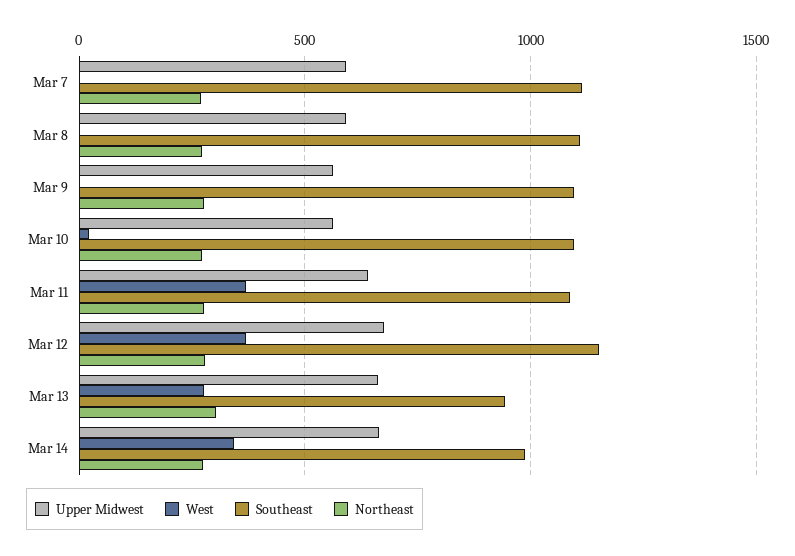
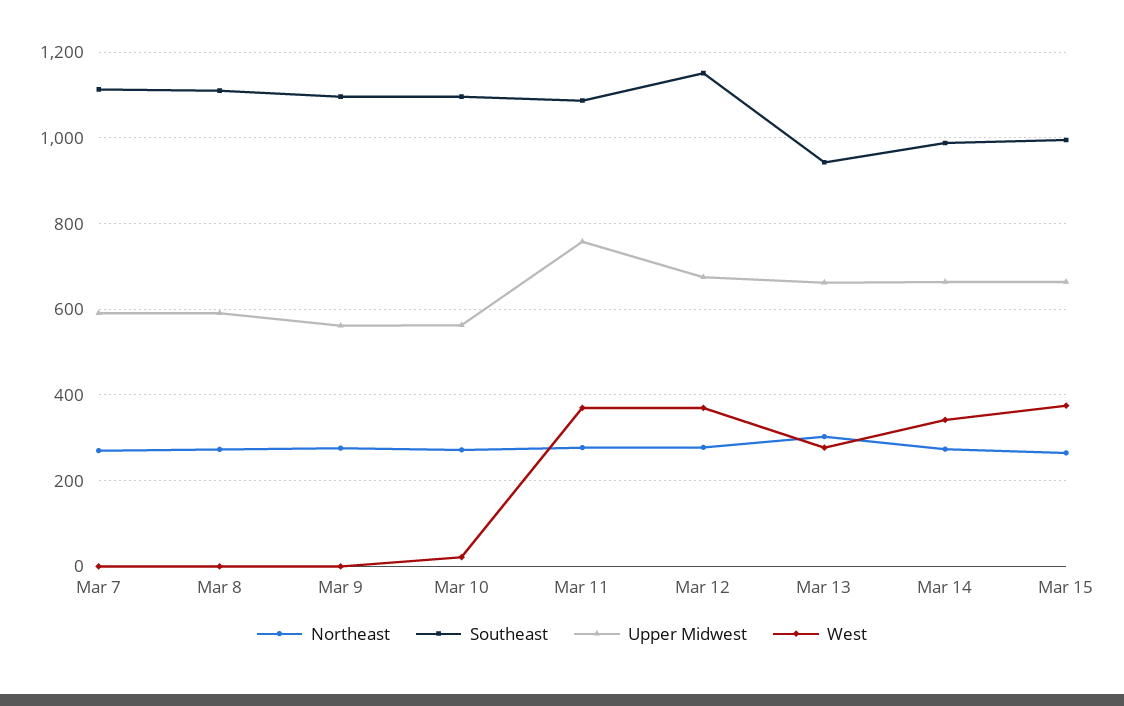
Upper Midwest, Mar 11: 650 -> 760
Northeast, Mar 15: none -> 260
Southeast, Mar 15: none -> 1000
Upper Midwest, Mar 15: none -> 660
West, Mar 15: none -> 380

